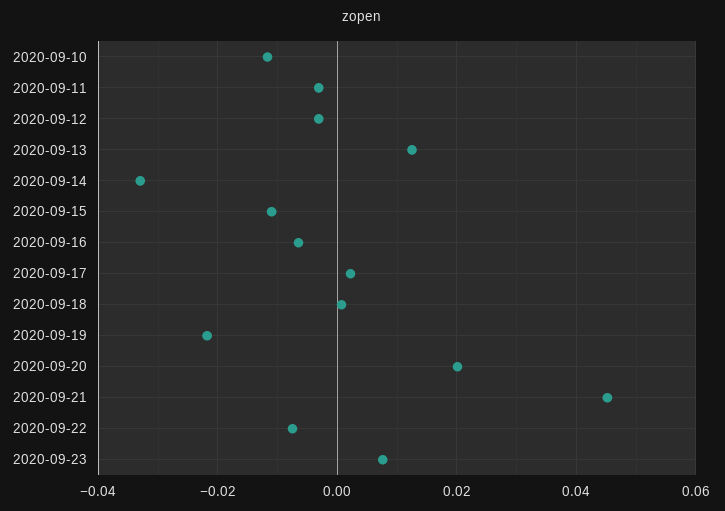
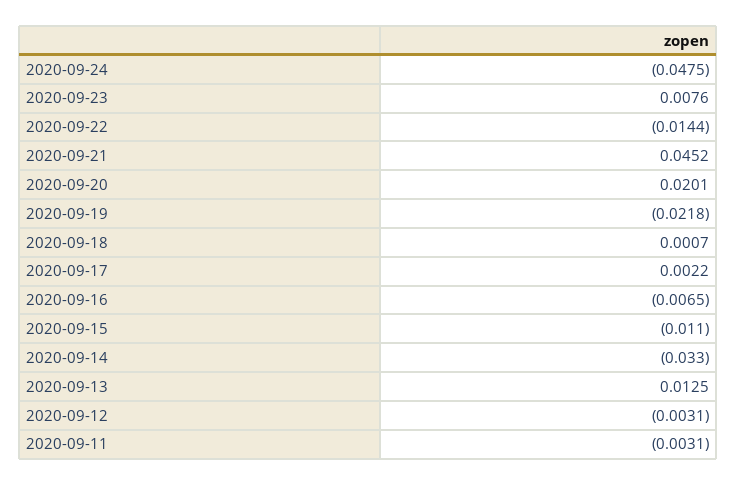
2020-09-10: -0.012 -> none
2020-09-22: -0.008 -> -0.0144
2020-09-24: none -> -0.0475

